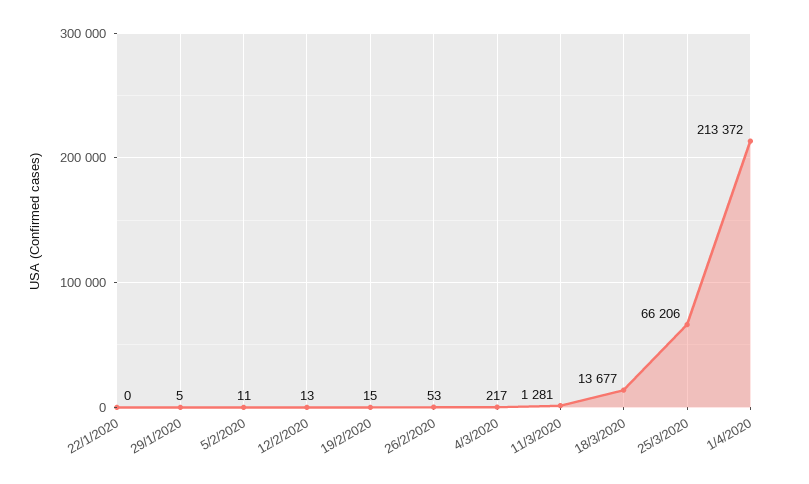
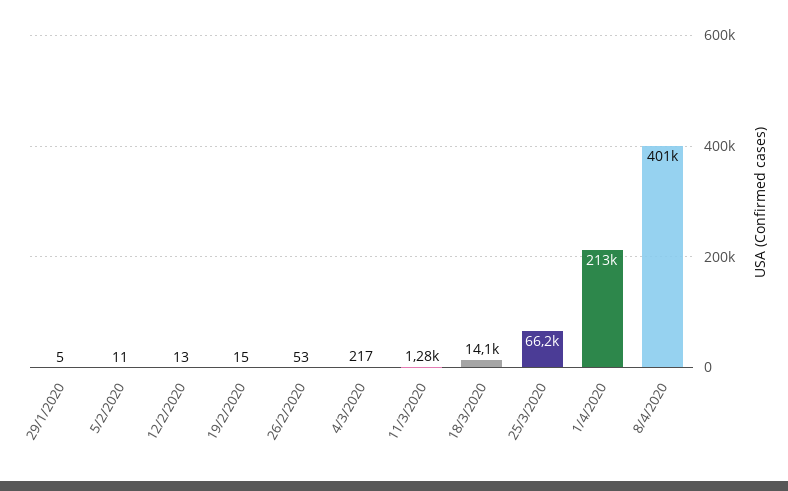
22/1/2020: 0 -> none
18/3/2020: 13677 -> 14100
8/4/2020: none -> 401000

